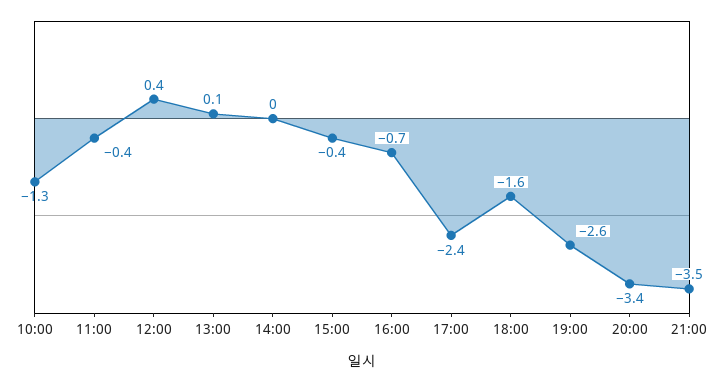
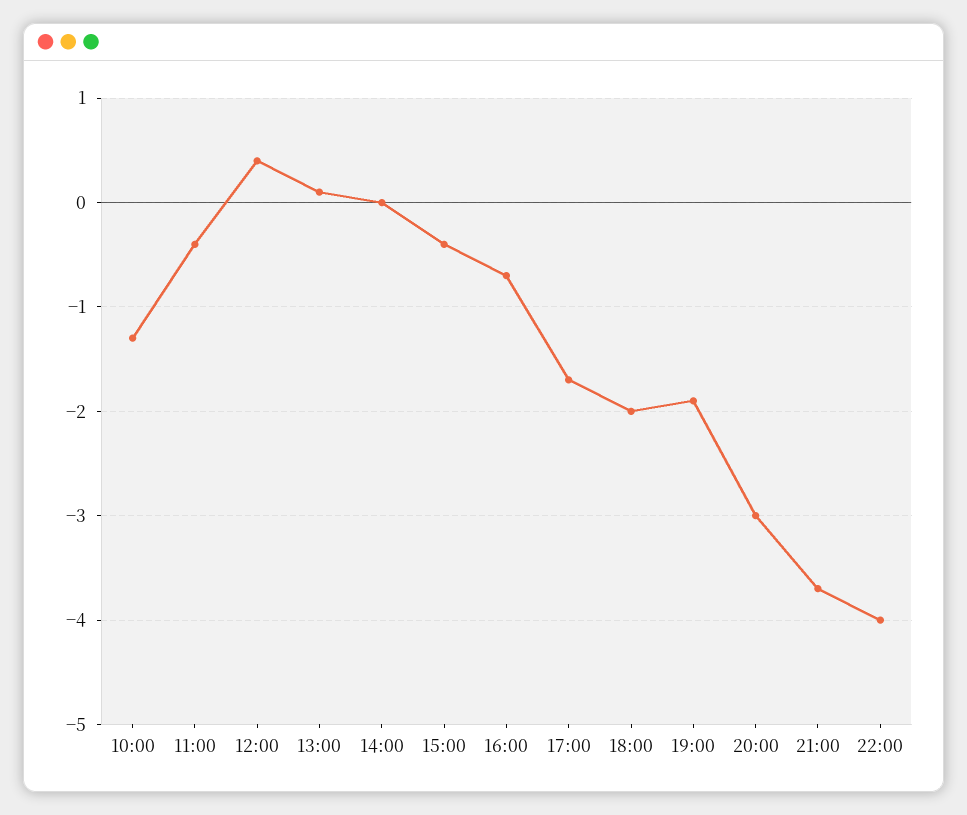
17:00: -2.4 -> -1.7
18:00: -1.6 -> -2
19:00: -2.6 -> -1.9
20:00: -3.4 -> -3
21:00: -3.5 -> -3.7
22:00: none -> -4

